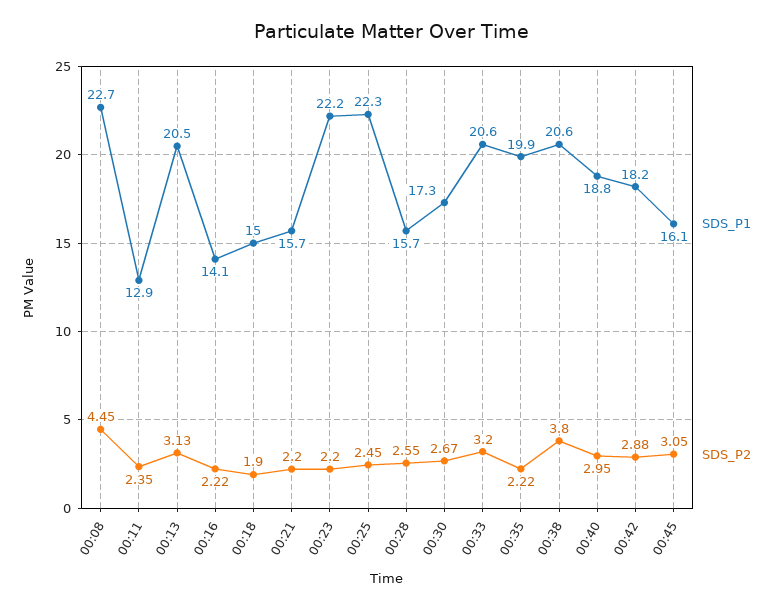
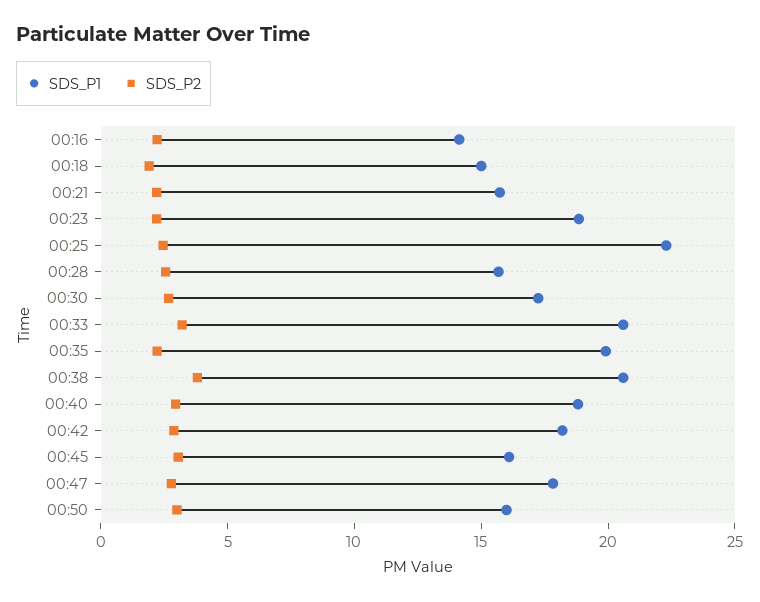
SDS_P1, 00:08: 22.7 -> none
SDS_P2, 00:08: 4.45 -> none
SDS_P1, 00:11: 12.9 -> none
SDS_P2, 00:11: 2.35 -> none
SDS_P1, 00:13: 20.5 -> none
SDS_P2, 00:13: 3.13 -> none
SDS_P1, 00:23: 22.2 -> 19
SDS_P1, 00:47: none -> 18
SDS_P2, 00:47: none -> 3
SDS_P1, 00:50: none -> 16
SDS_P2, 00:50: none -> 3

